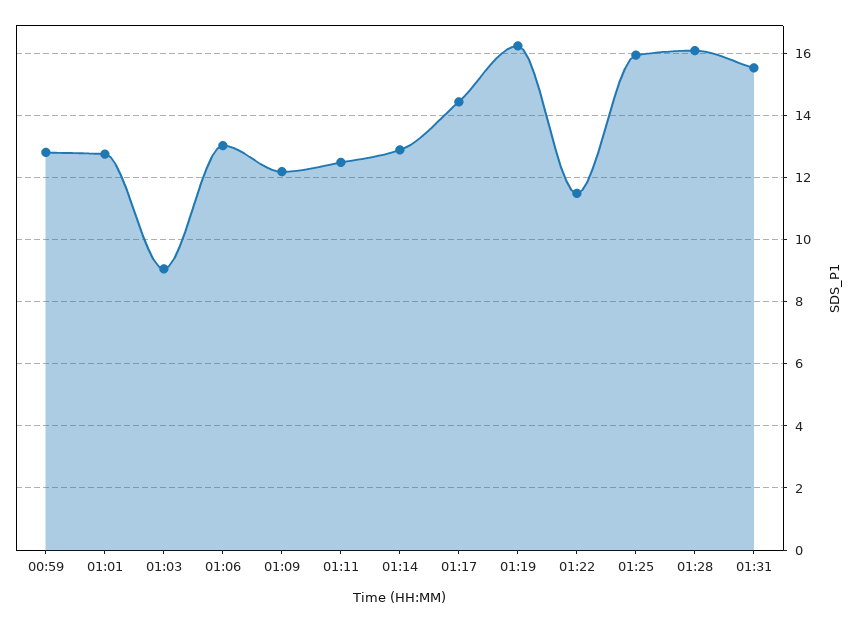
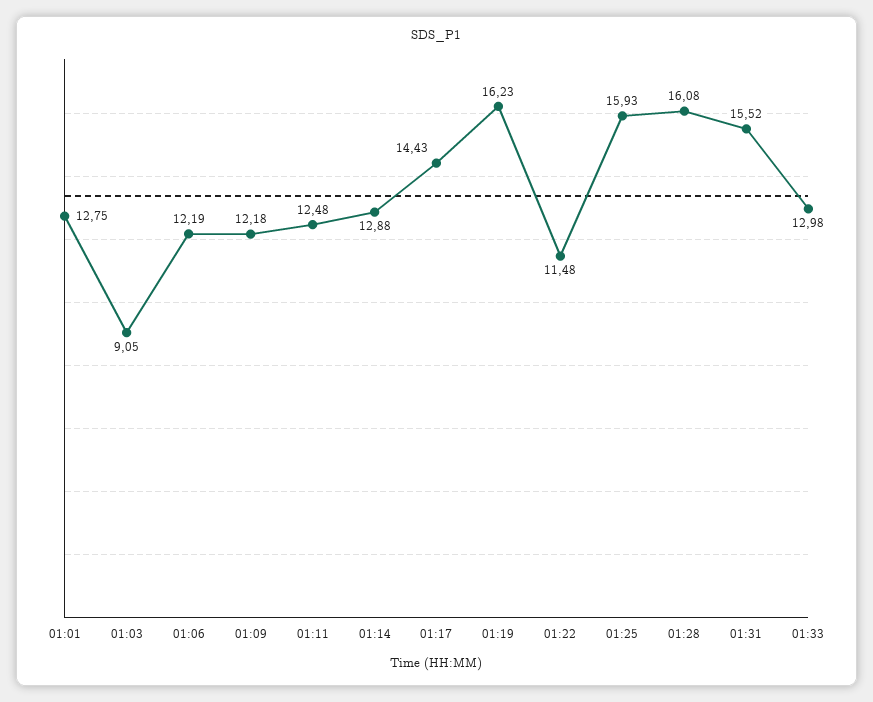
00:59: 12.8 -> none
01:06: 13 -> 12.19
01:33: none -> 12.98

